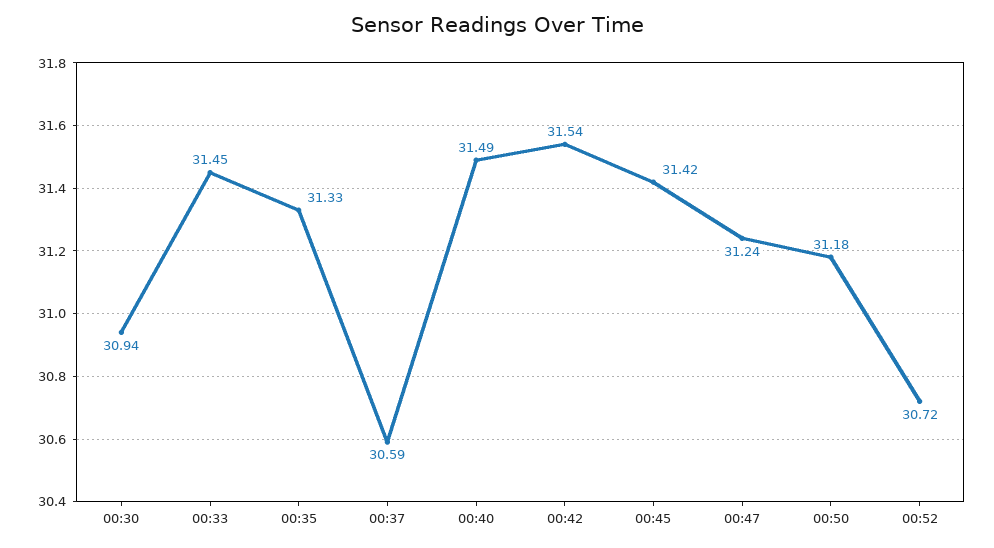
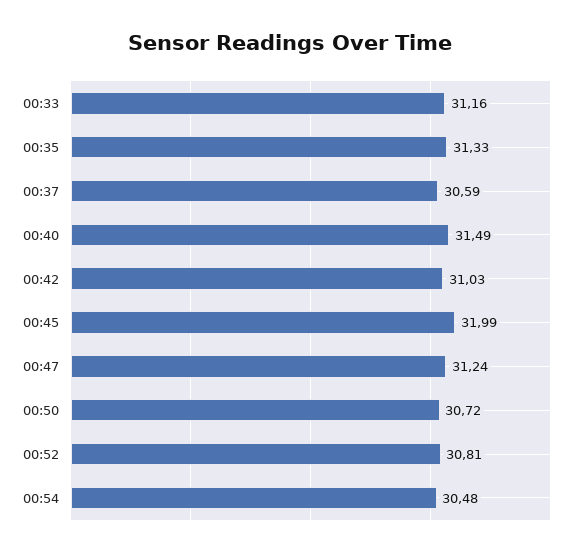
00:30: 30.94 -> none
00:33: 31.45 -> 31.16
00:42: 31.54 -> 31.03
00:45: 31.42 -> 31.99
00:50: 31.18 -> 30.72
00:52: 30.72 -> 30.81
00:54: none -> 30.48

